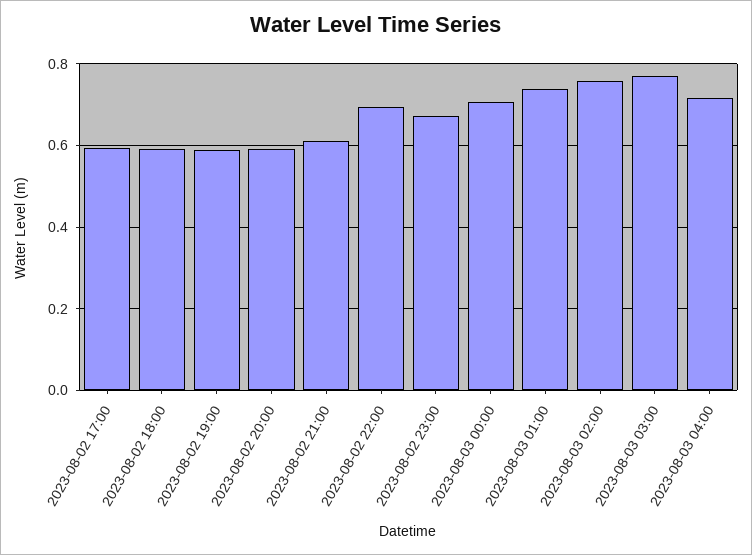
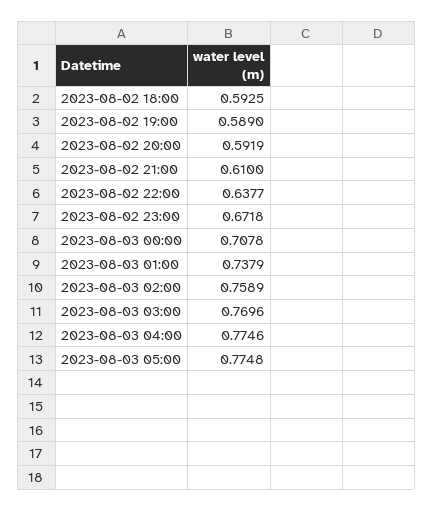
2023-08-02 17:00: 0.6 -> none
2023-08-02 22:00: 0.7 -> 0.6377
2023-08-03 04:00: 0.72 -> 0.7746
2023-08-03 05:00: none -> 0.7748

